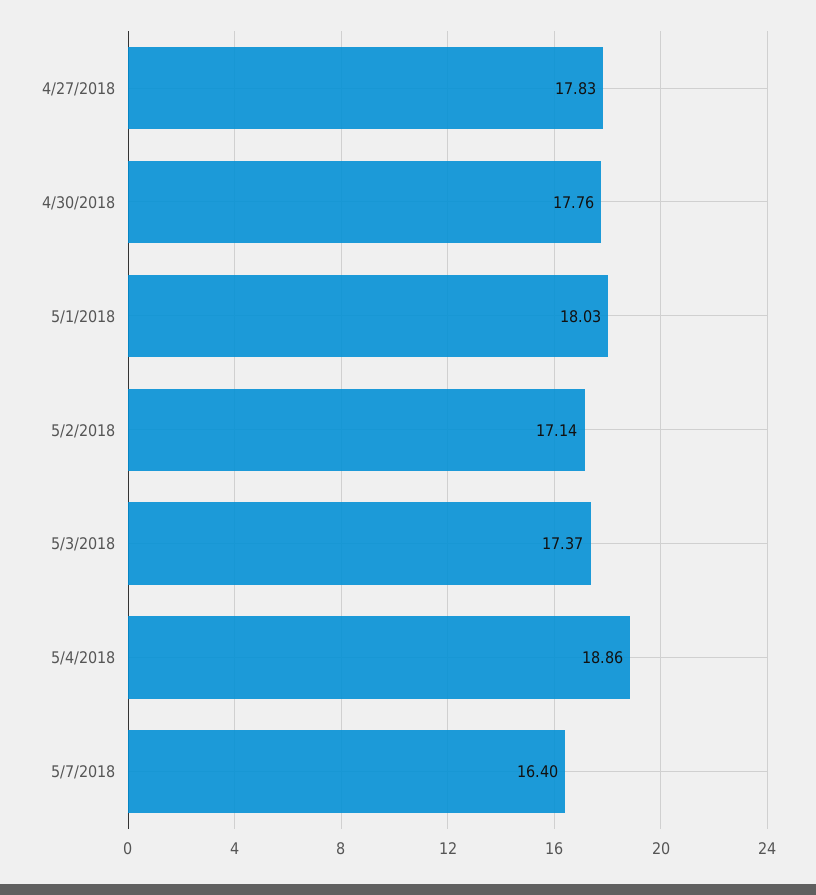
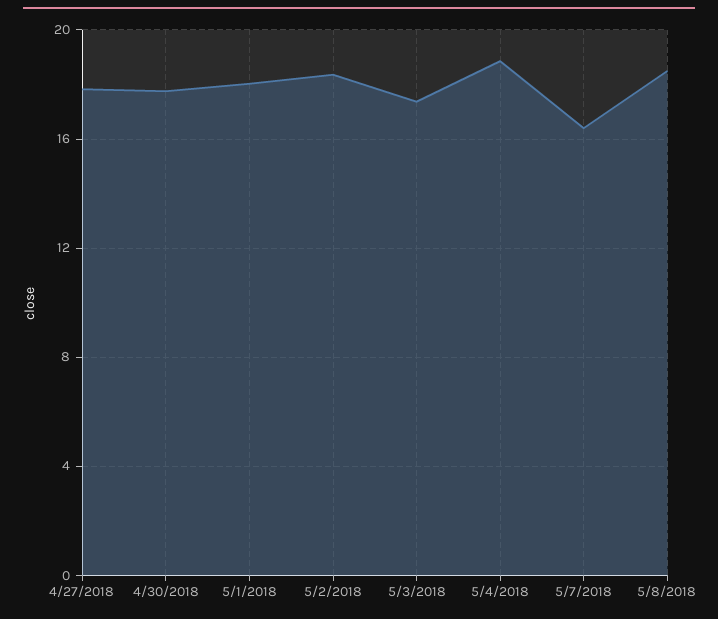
5/2/2018: 17.14 -> 18.5
5/8/2018: none -> 18.5

